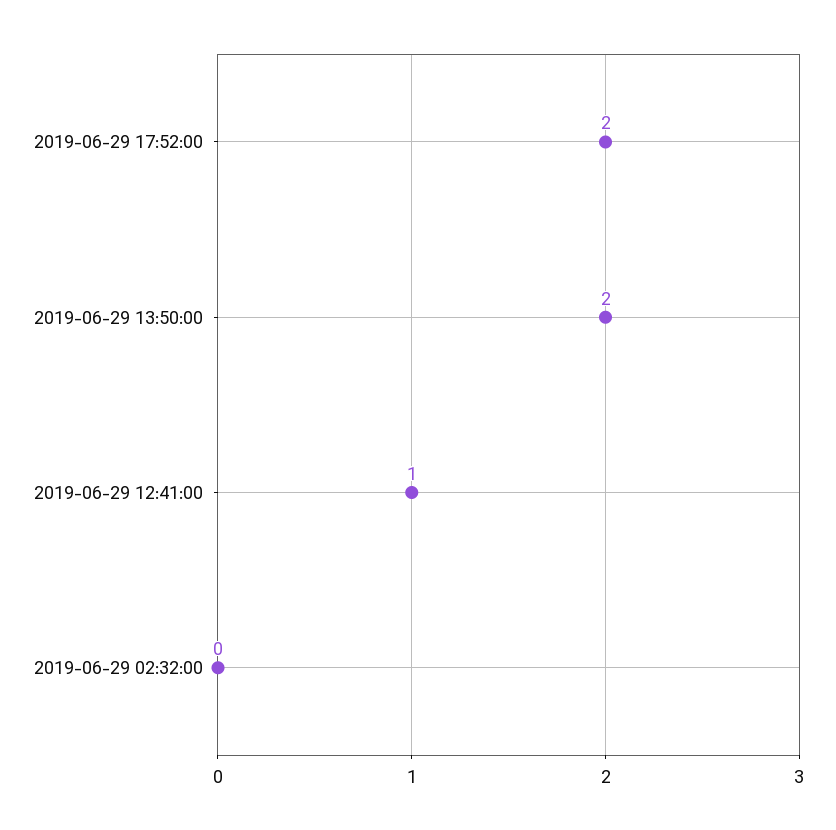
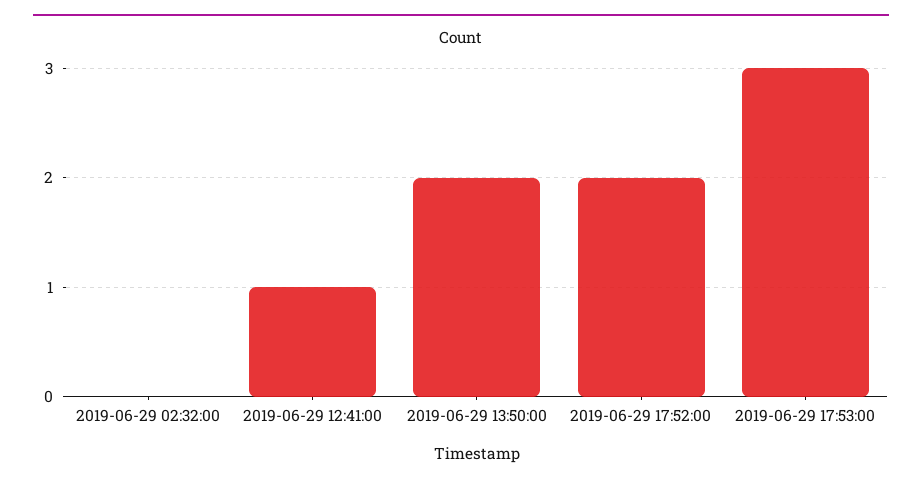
2019-06-29 17:53:00: none -> 3

